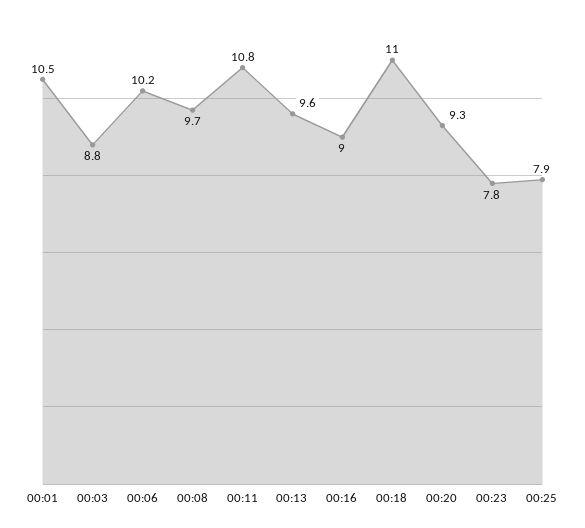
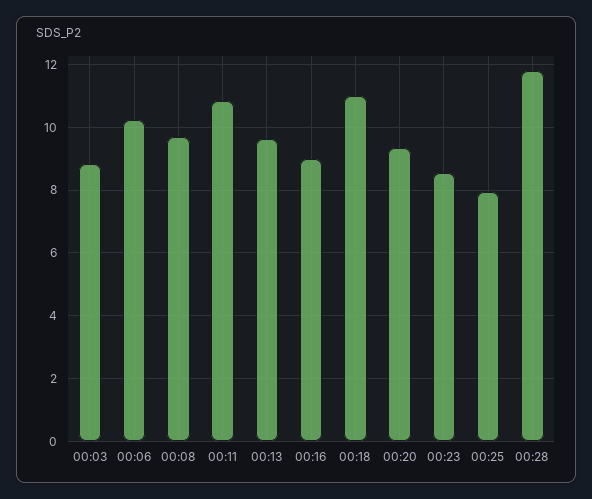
00:01: 10.5 -> none
00:23: 7.8 -> 8.6
00:28: none -> 11.8

